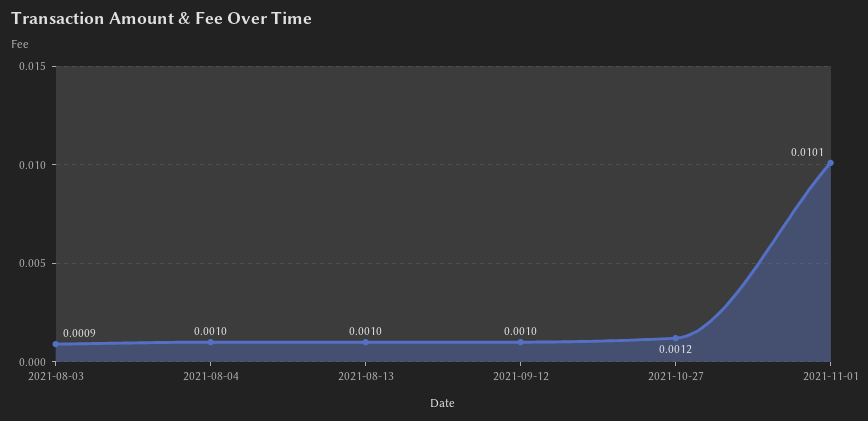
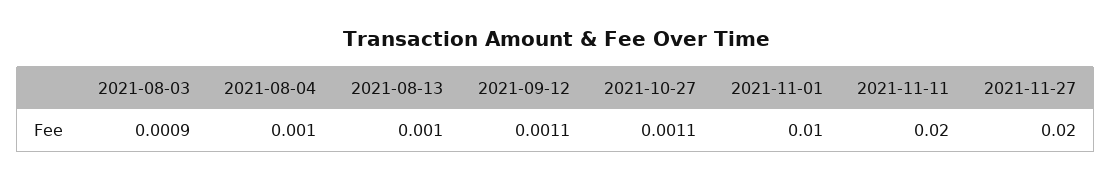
2021-09-12: 0.001 -> 0.0011
2021-10-27: 0.0012 -> 0.0011
2021-11-01: 0.0101 -> 0.01
2021-11-11: none -> 0.02
2021-11-27: none -> 0.02

